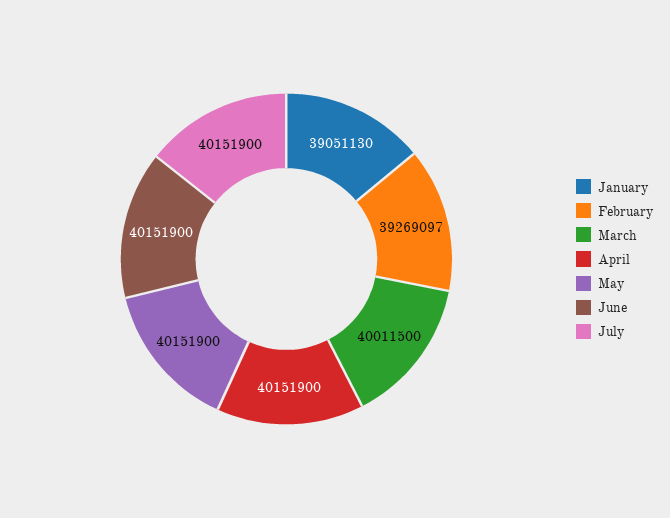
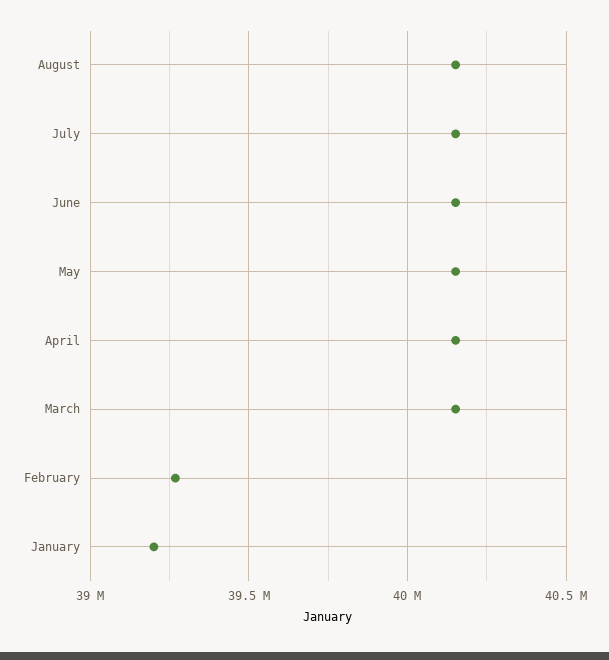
January: 39051130 -> 39200000
March: 40011500 -> 40150000
August: none -> 40150000

